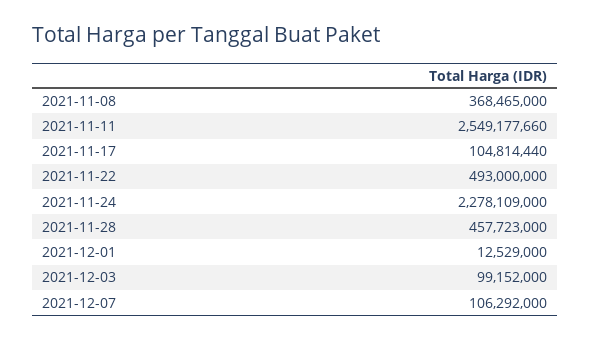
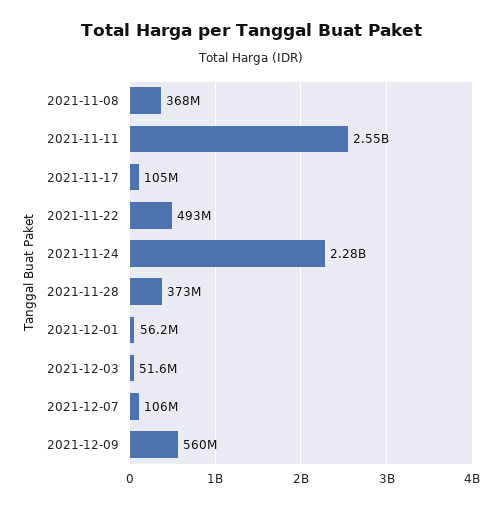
2021-11-28: 457723000 -> 373000000
2021-12-01: 12529000 -> 56200000
2021-12-03: 99152000 -> 51600000
2021-12-09: none -> 560000000

